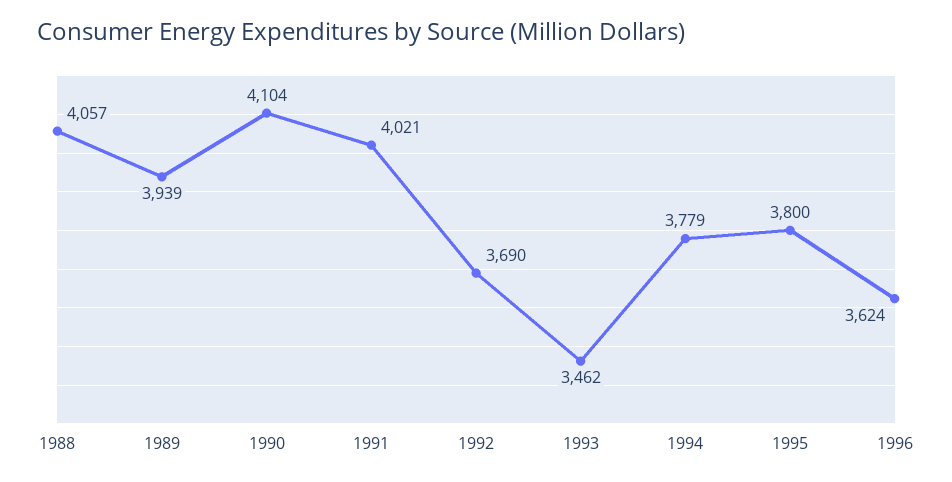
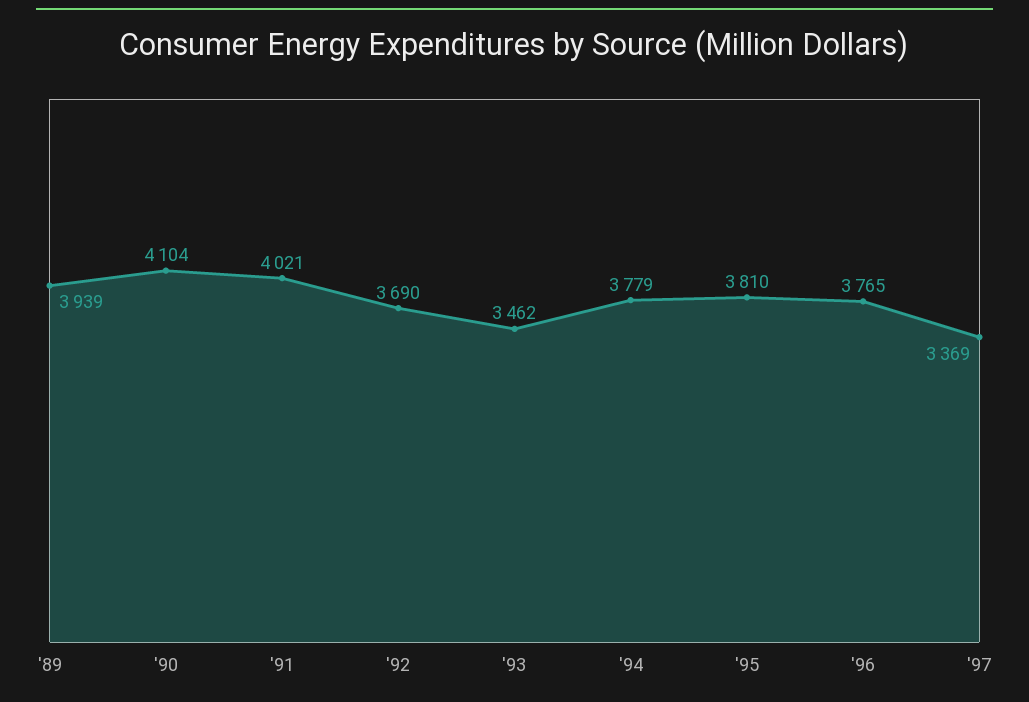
1988: 4057 -> none
1995: 3800 -> 3810
1996: 3624 -> 3765
'97: none -> 3369

